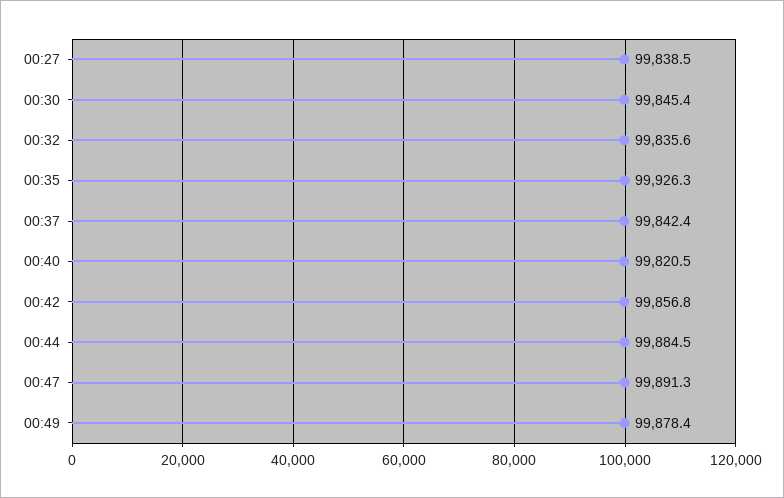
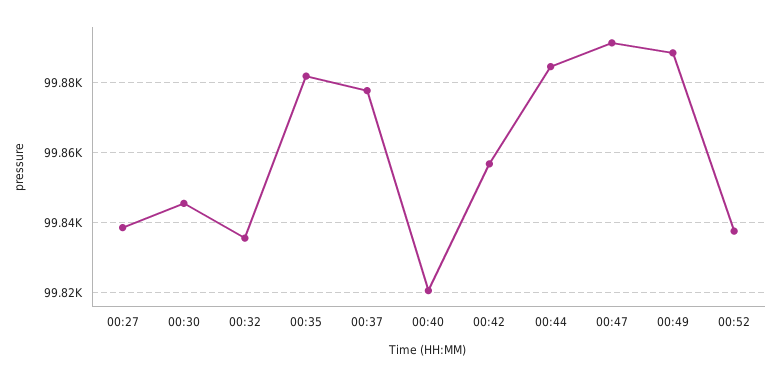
00:35: 99926.3 -> 99882
00:37: 99842.4 -> 99878
00:49: 99878.4 -> 99888
00:52: none -> 99838

